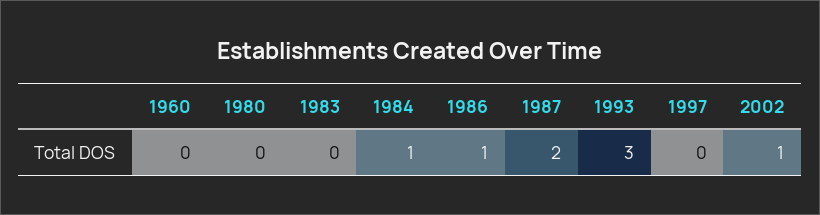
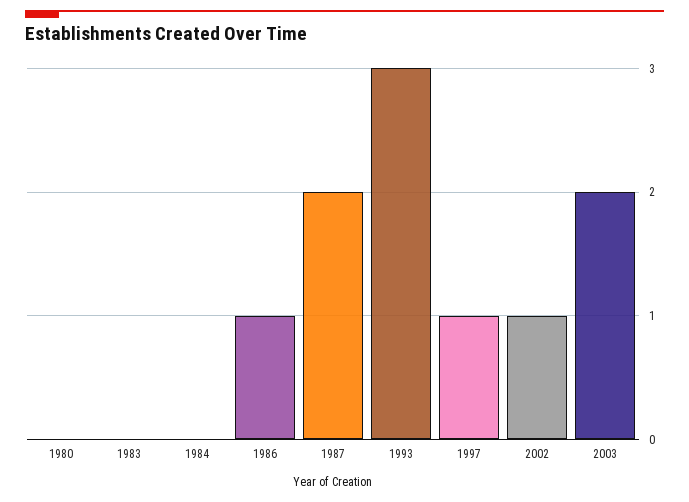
1960: 0 -> none
1984: 1 -> 0
1997: 0 -> 1
2003: none -> 2

